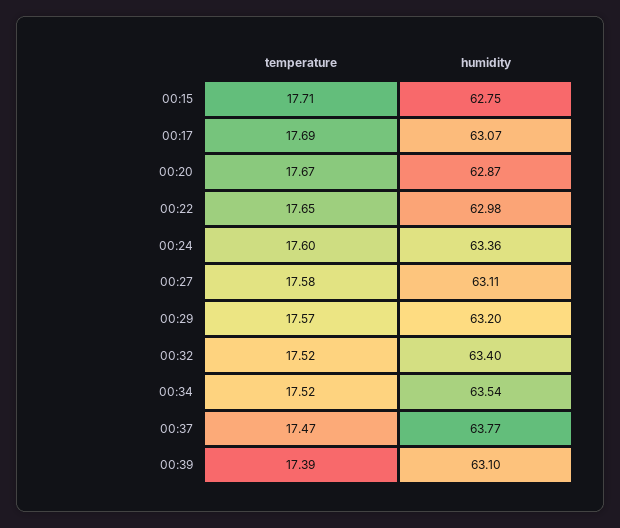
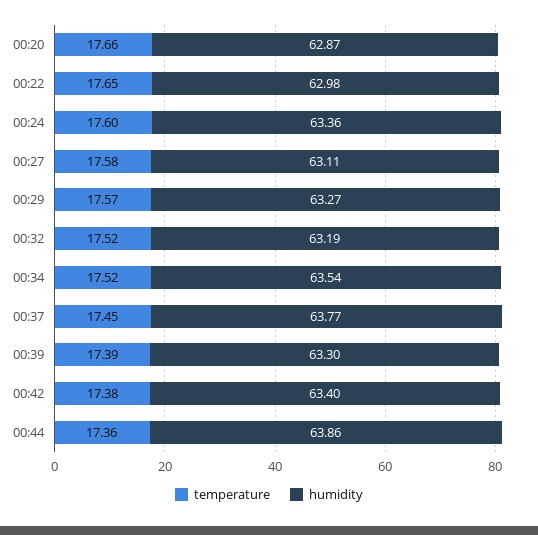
temperature, 00:15: 17.71 -> none
humidity, 00:15: 62.75 -> none
temperature, 00:17: 17.69 -> none
humidity, 00:17: 63.07 -> none
temperature, 00:20: 17.67 -> 17.66
humidity, 00:29: 63.2 -> 63.27
humidity, 00:32: 63.4 -> 63.19
temperature, 00:37: 17.47 -> 17.45
humidity, 00:39: 63.1 -> 63.3
temperature, 00:42: none -> 17.38
humidity, 00:42: none -> 63.4
temperature, 00:44: none -> 17.36
humidity, 00:44: none -> 63.86

